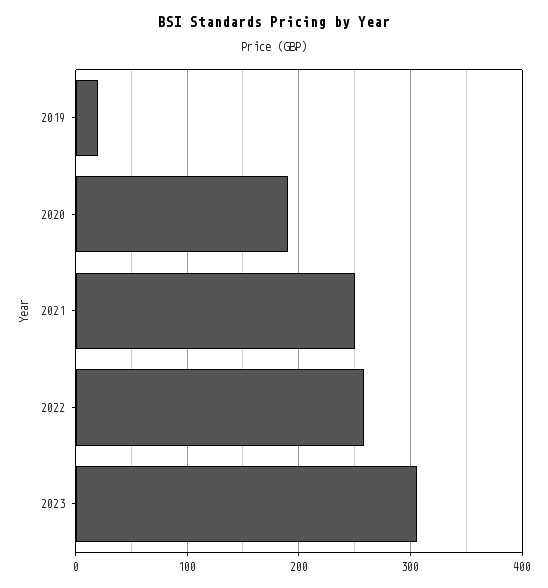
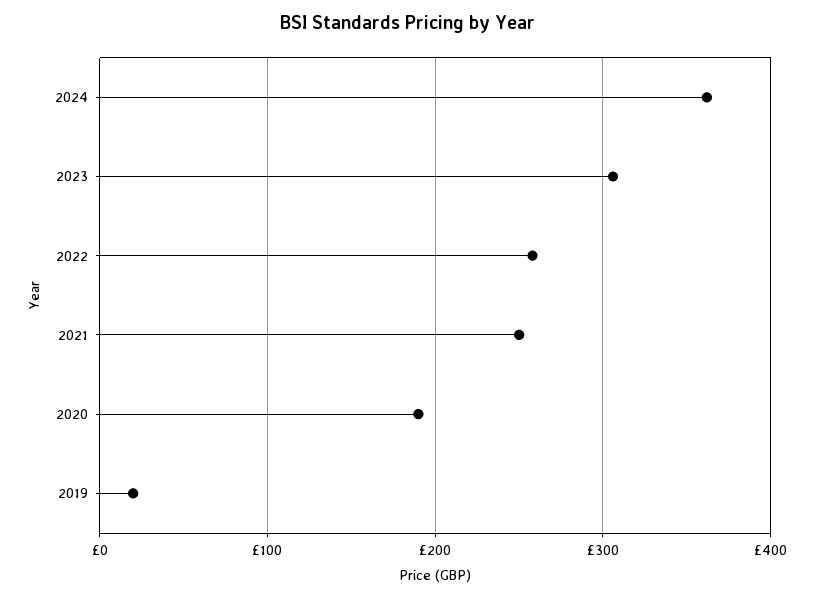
2024: none -> 360

